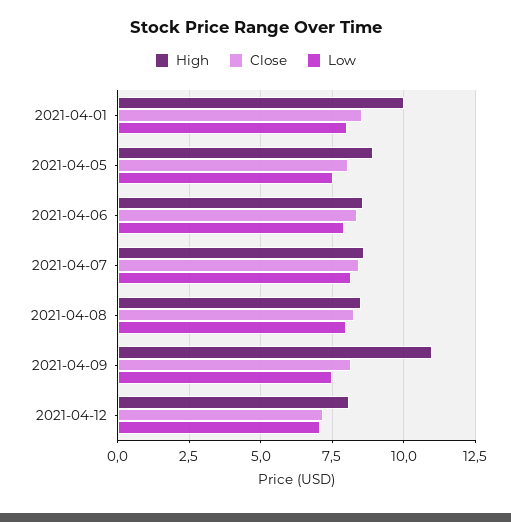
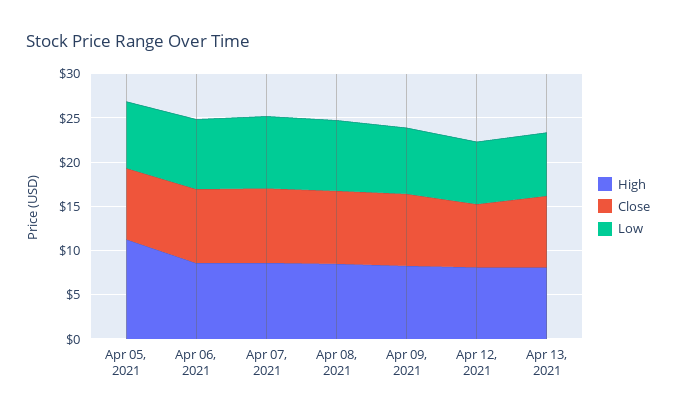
High, 2021-04-01: 10 -> none
Close, 2021-04-01: 8.5 -> none
Low, 2021-04-01: 8 -> none
High, 2021-04-05: 9 -> 11
High, 2021-04-09: 11 -> 8
High, Apr 13, 2021: none -> 8
Close, Apr 13, 2021: none -> 8
Low, Apr 13, 2021: none -> 7

